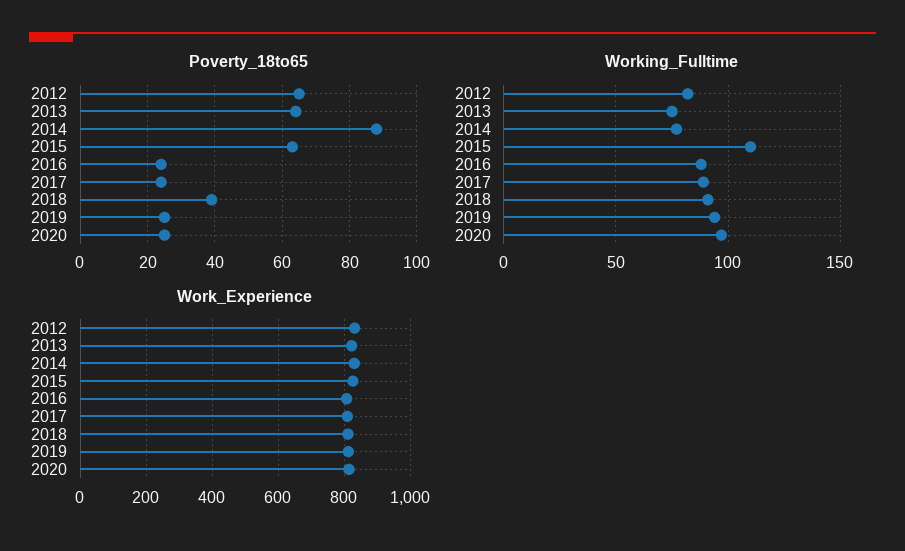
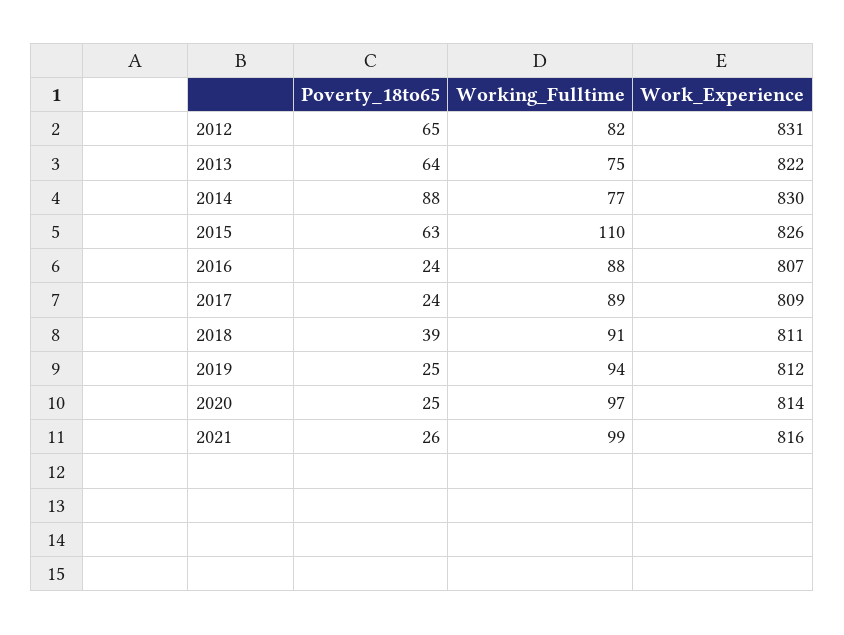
Poverty_18to65, 2021: none -> 26
Working_Fulltime, 2021: none -> 99
Work_Experience, 2021: none -> 816

